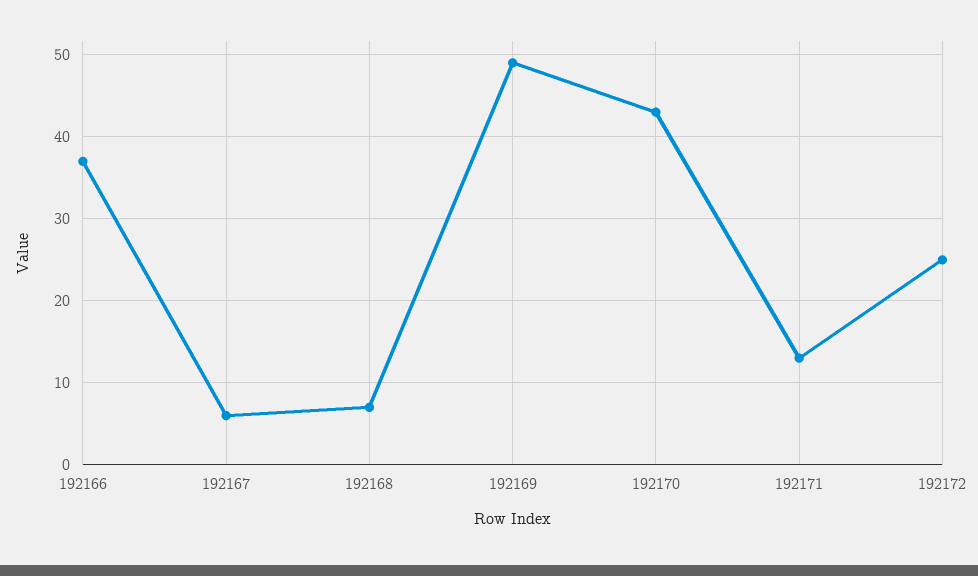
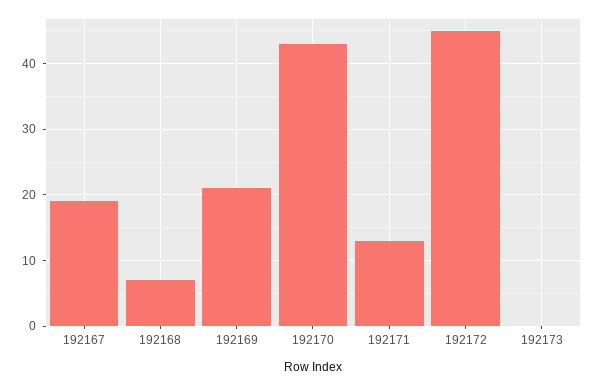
192166: 37 -> none
192167: 6 -> 19
192169: 49 -> 21
192172: 25 -> 45
192173: none -> 0

